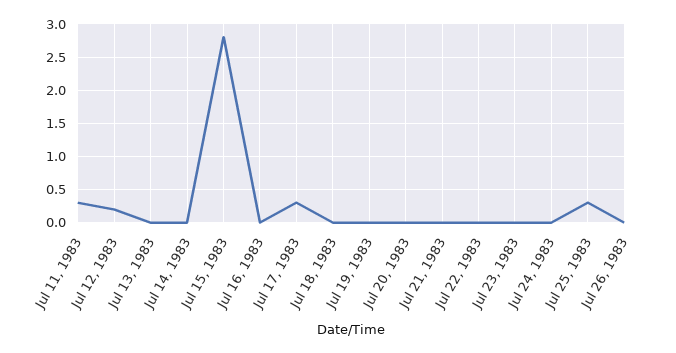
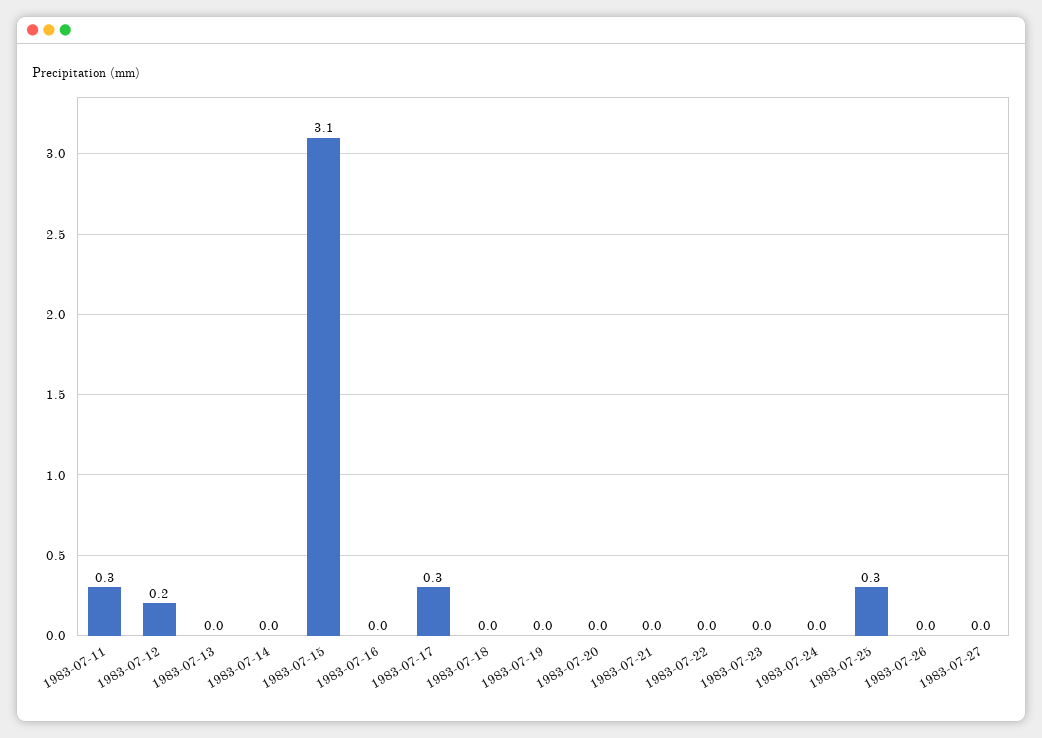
Jul 15, 1983: 2.8 -> 3.1
1983-07-27: none -> 0

